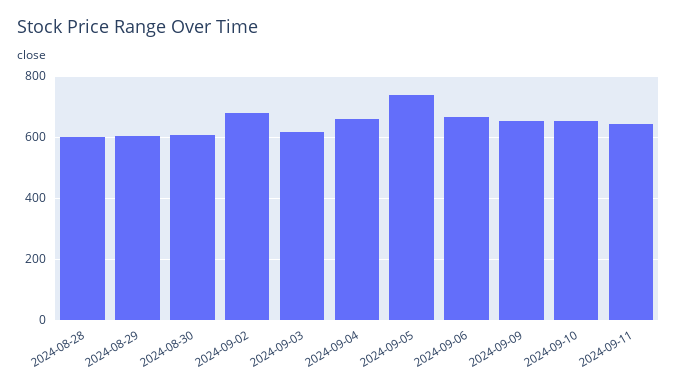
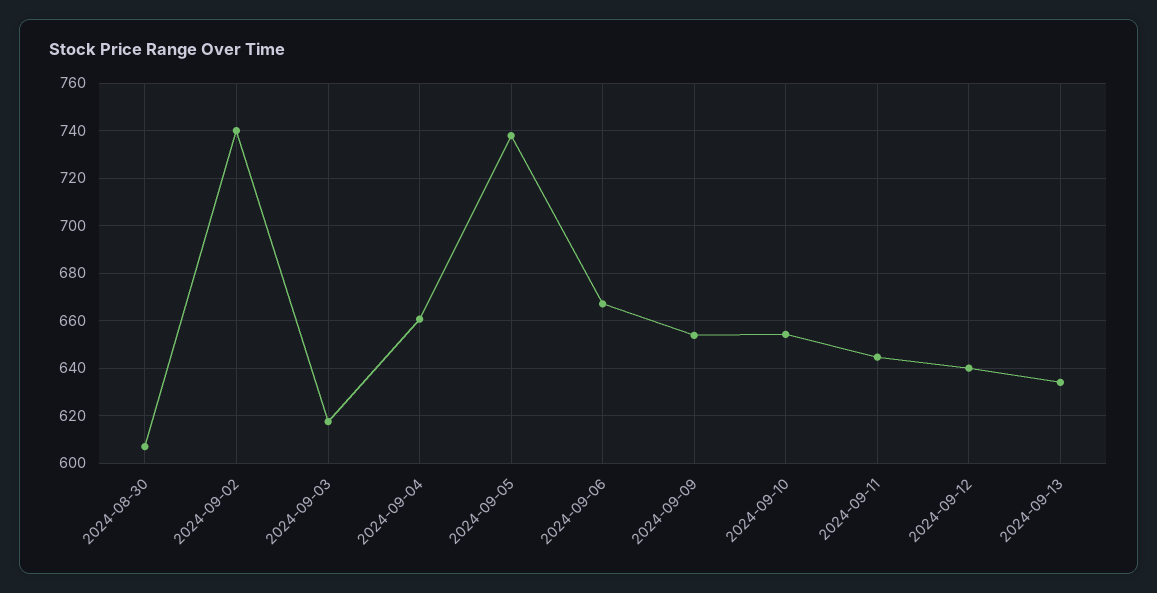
2024-08-28: 600 -> none
2024-08-29: 600 -> none
2024-09-02: 680 -> 740
2024-09-12: none -> 640
2024-09-13: none -> 635

